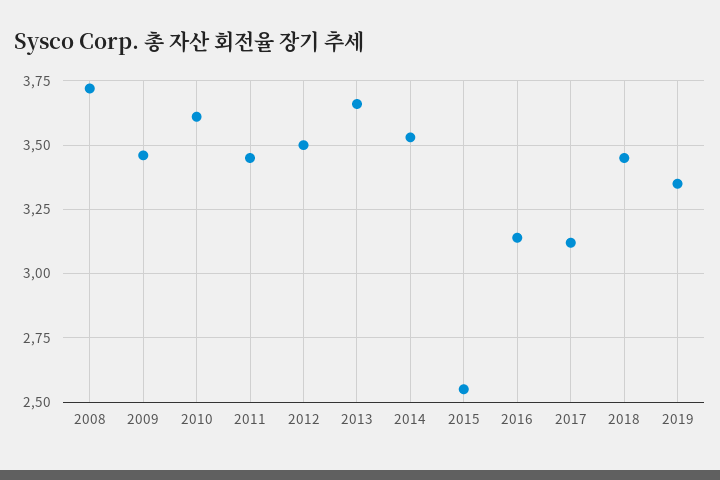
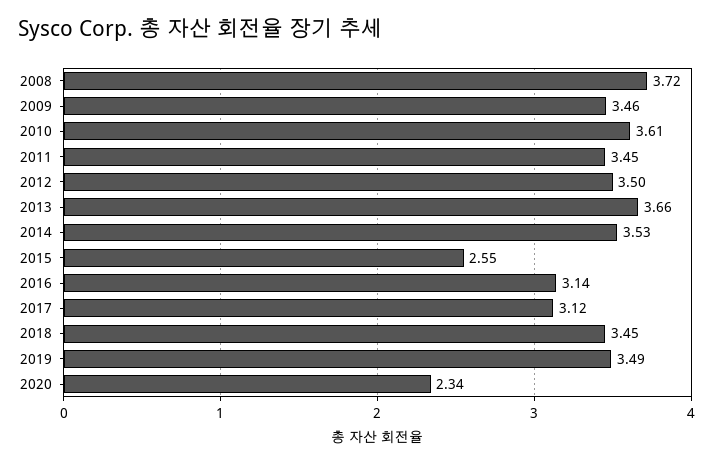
2019: 3.35 -> 3.49
2020: none -> 2.34

